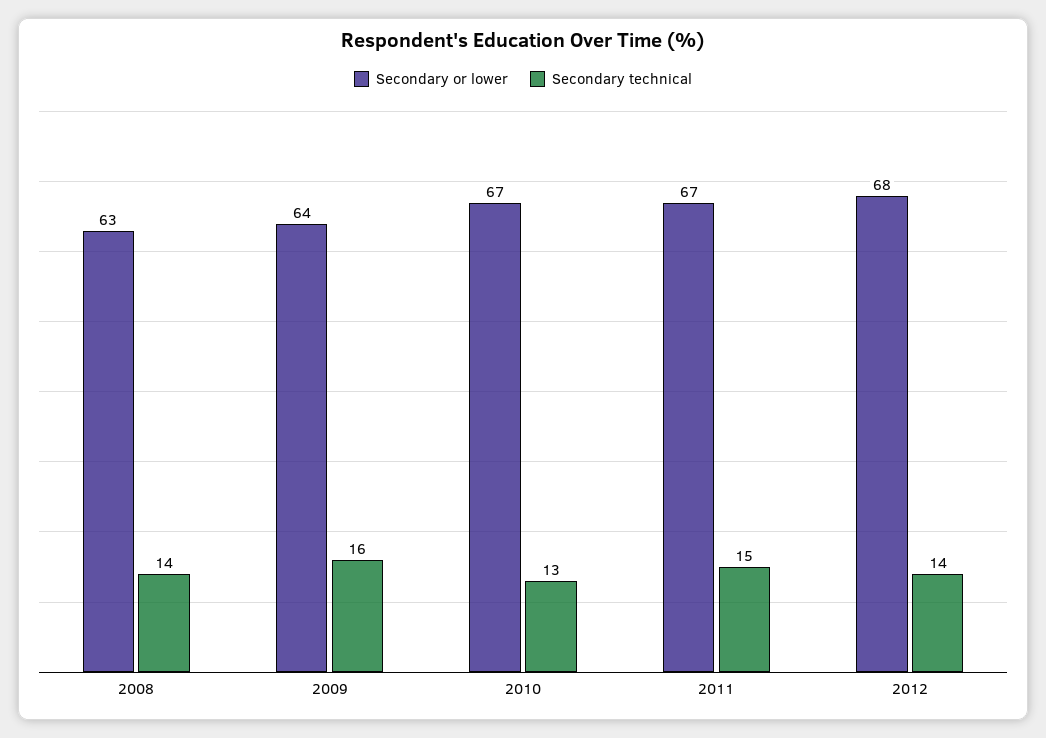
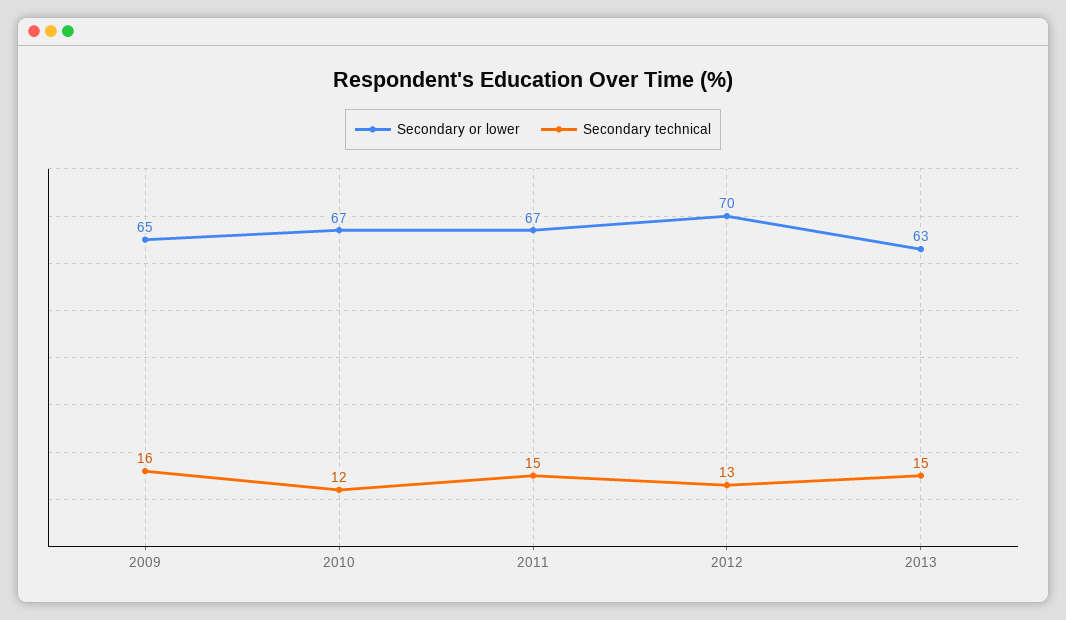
Secondary or lower, 2008: 63 -> none
Secondary technical, 2008: 14 -> none
Secondary or lower, 2009: 64 -> 65
Secondary technical, 2010: 13 -> 12
Secondary or lower, 2012: 68 -> 70
Secondary technical, 2012: 14 -> 13
Secondary or lower, 2013: none -> 63
Secondary technical, 2013: none -> 15

